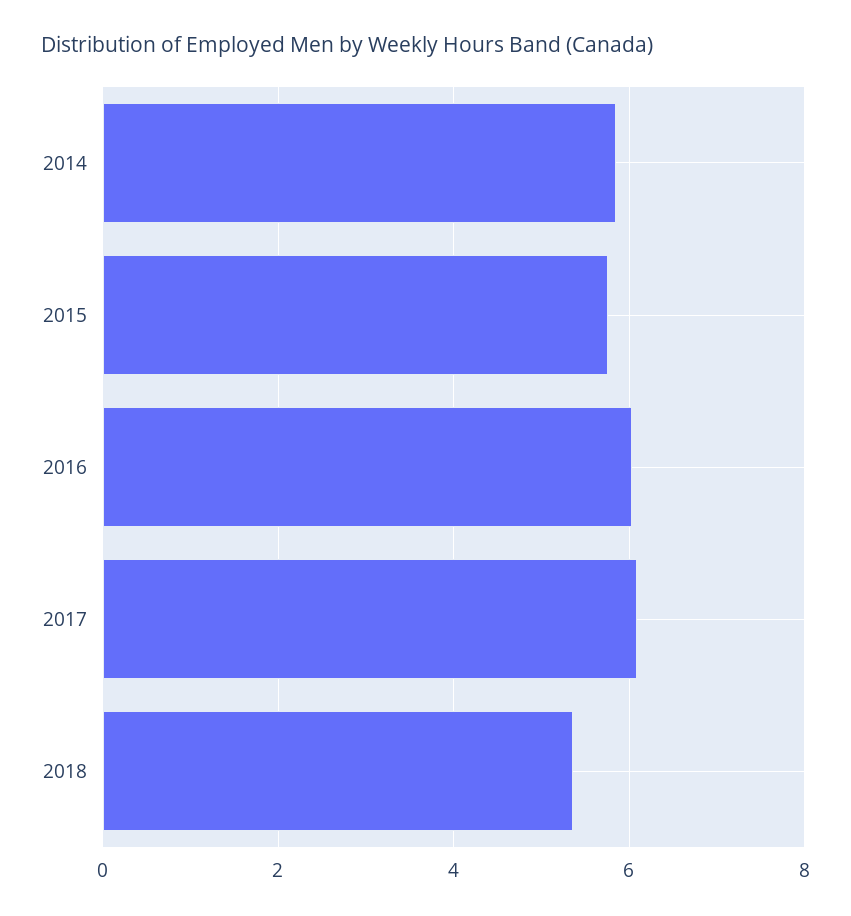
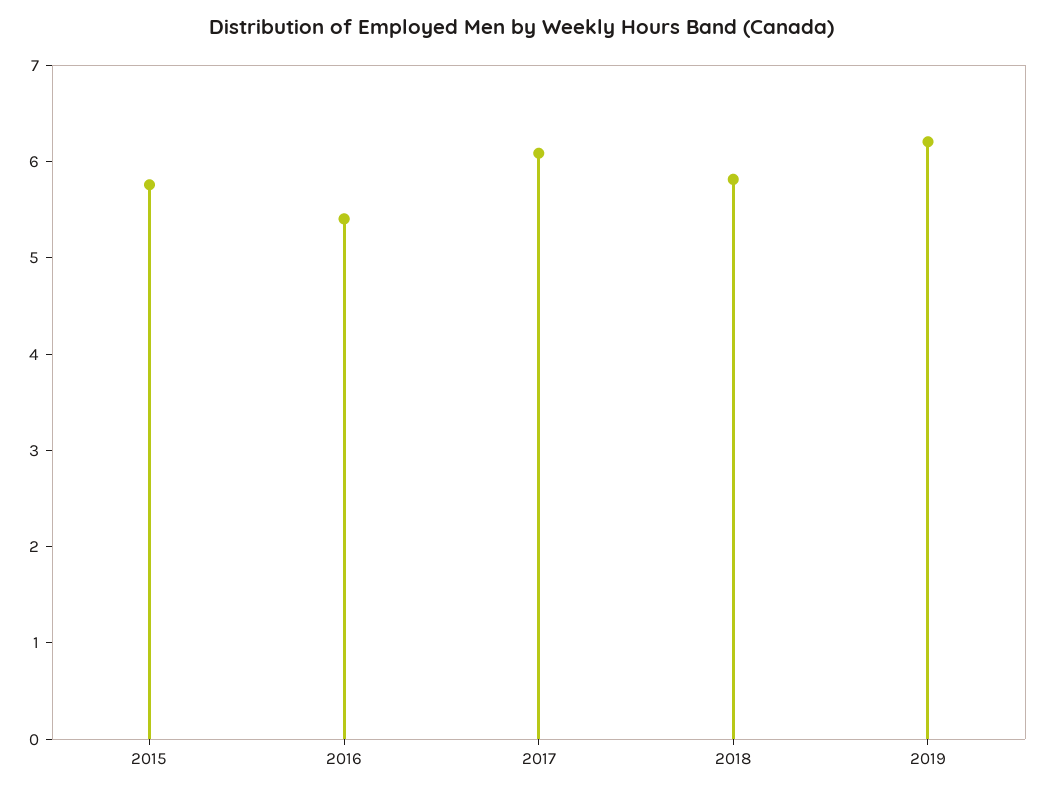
2014: 5.8 -> none
2016: 6 -> 5.4
2018: 5.4 -> 5.8
2019: none -> 6.2

